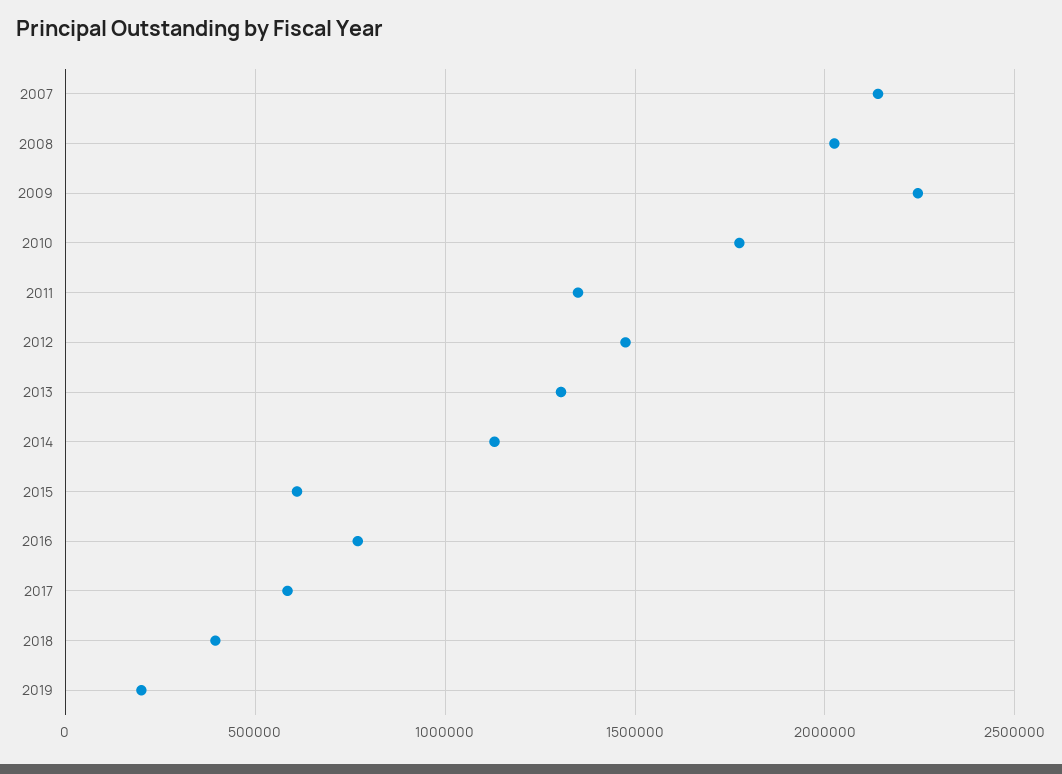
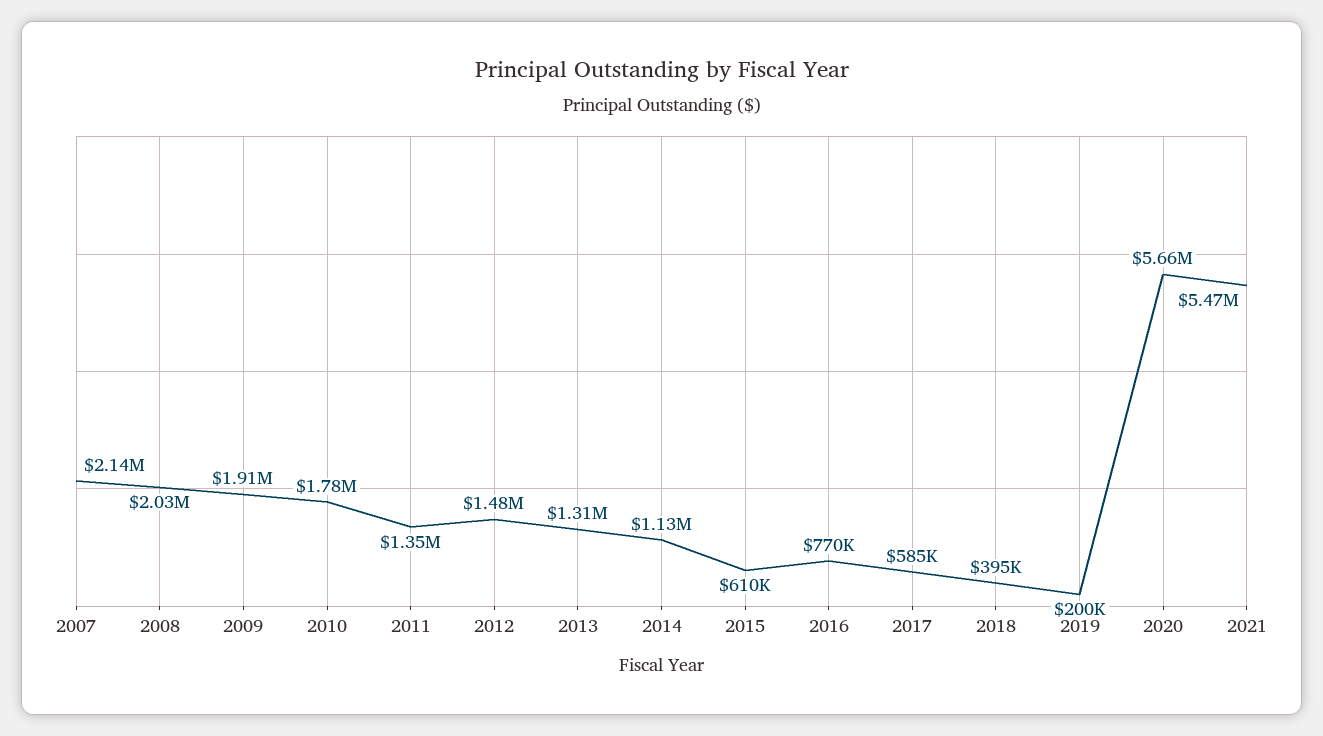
2009: 2250000 -> 1910000
2020: none -> 5660000
2021: none -> 5470000

